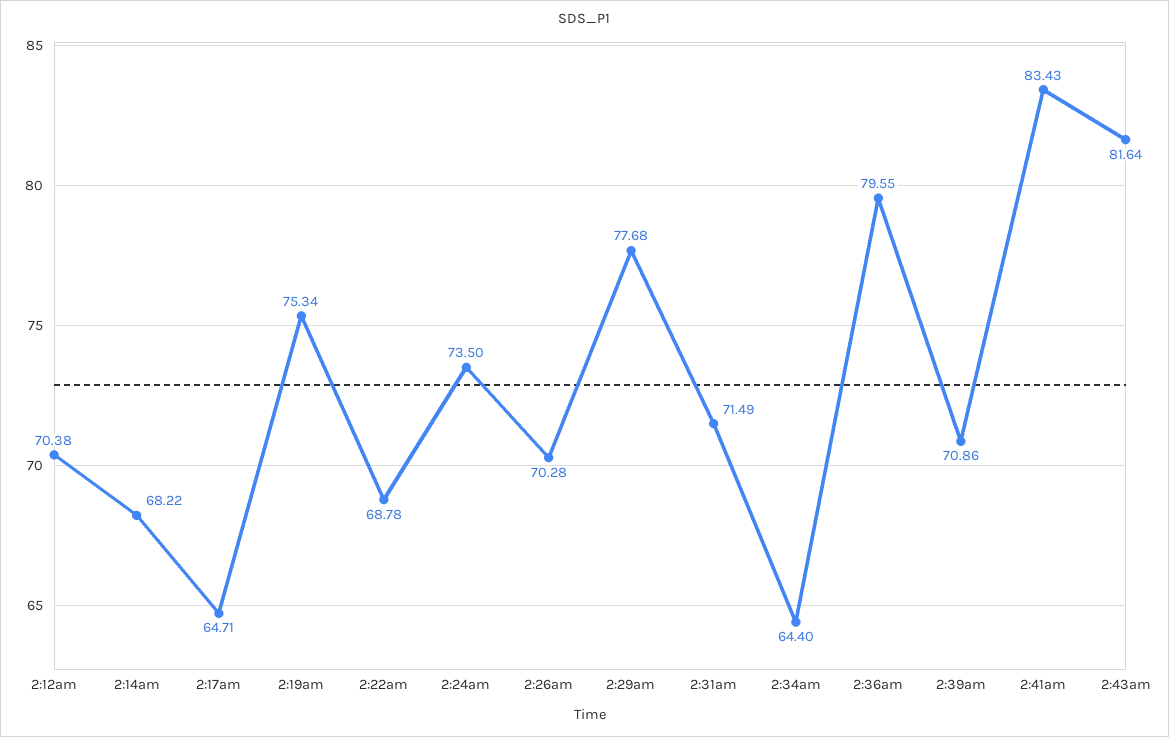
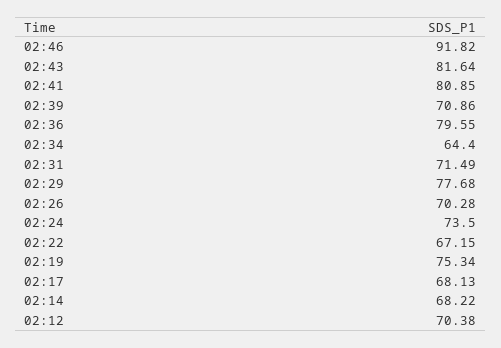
2:17am: 64.71 -> 68.13
2:22am: 68.78 -> 67.15
2:41am: 83.43 -> 80.85
02:46: none -> 91.82

